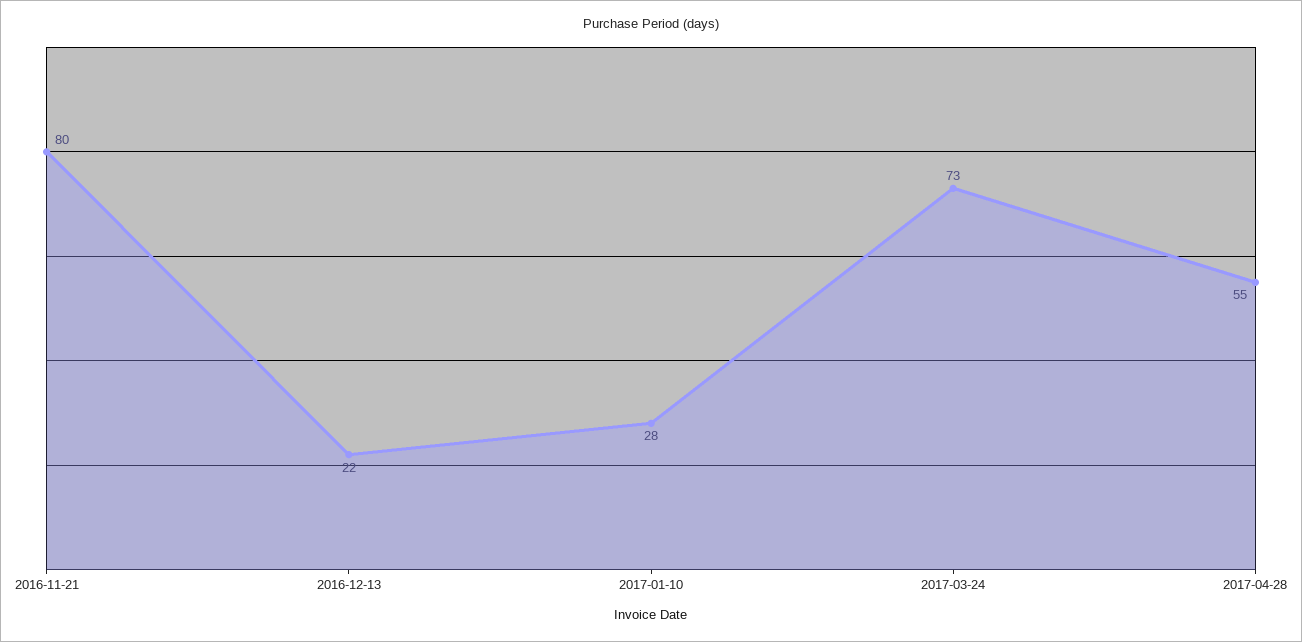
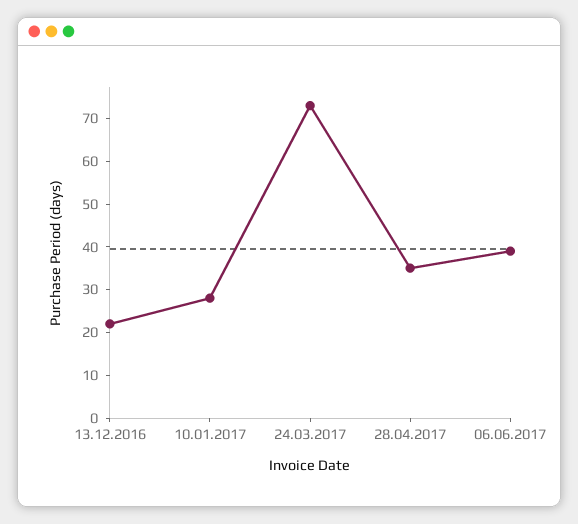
2016-11-21: 80 -> none
2017-04-28: 55 -> 35
06.06.2017: none -> 40

